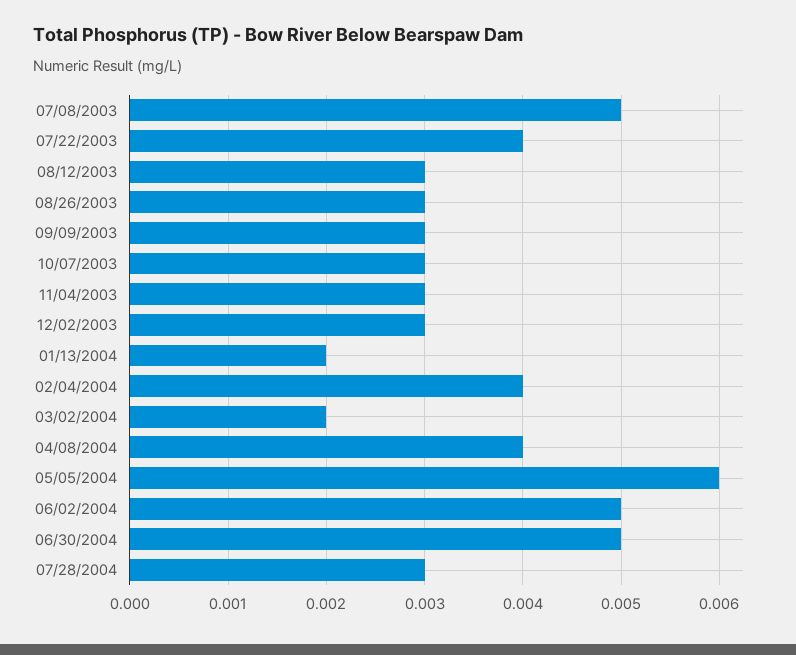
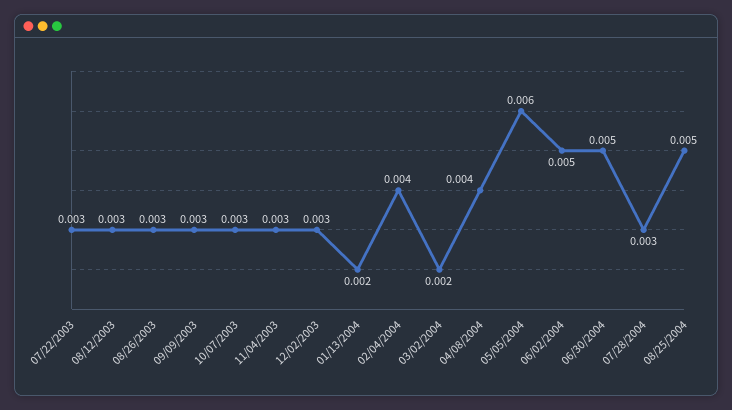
07/08/2003: 0.005 -> none
07/22/2003: 0.004 -> 0.003
08/25/2004: none -> 0.005

